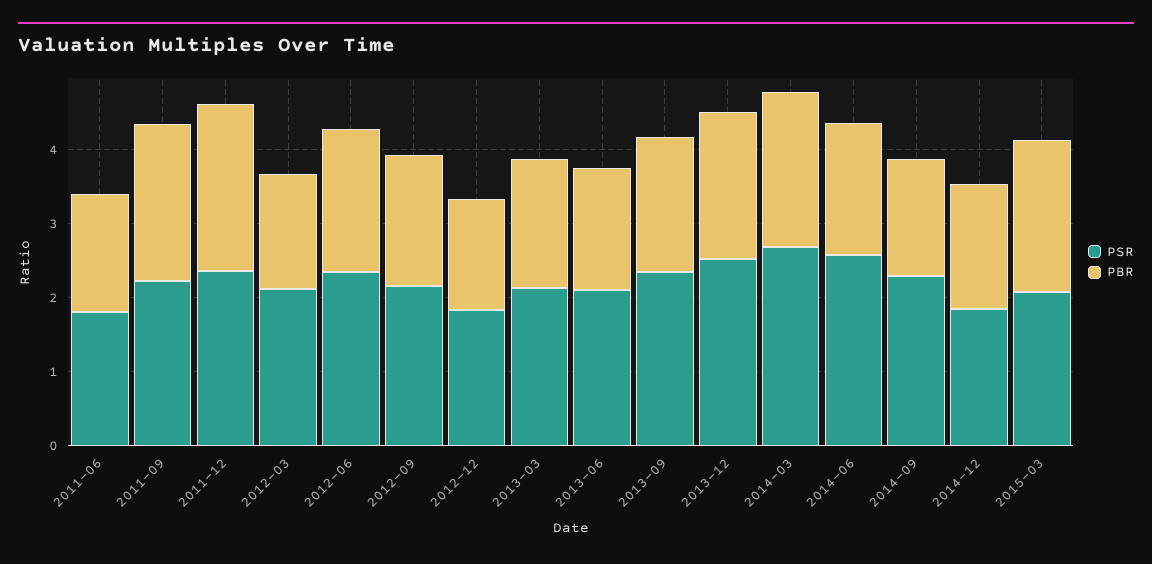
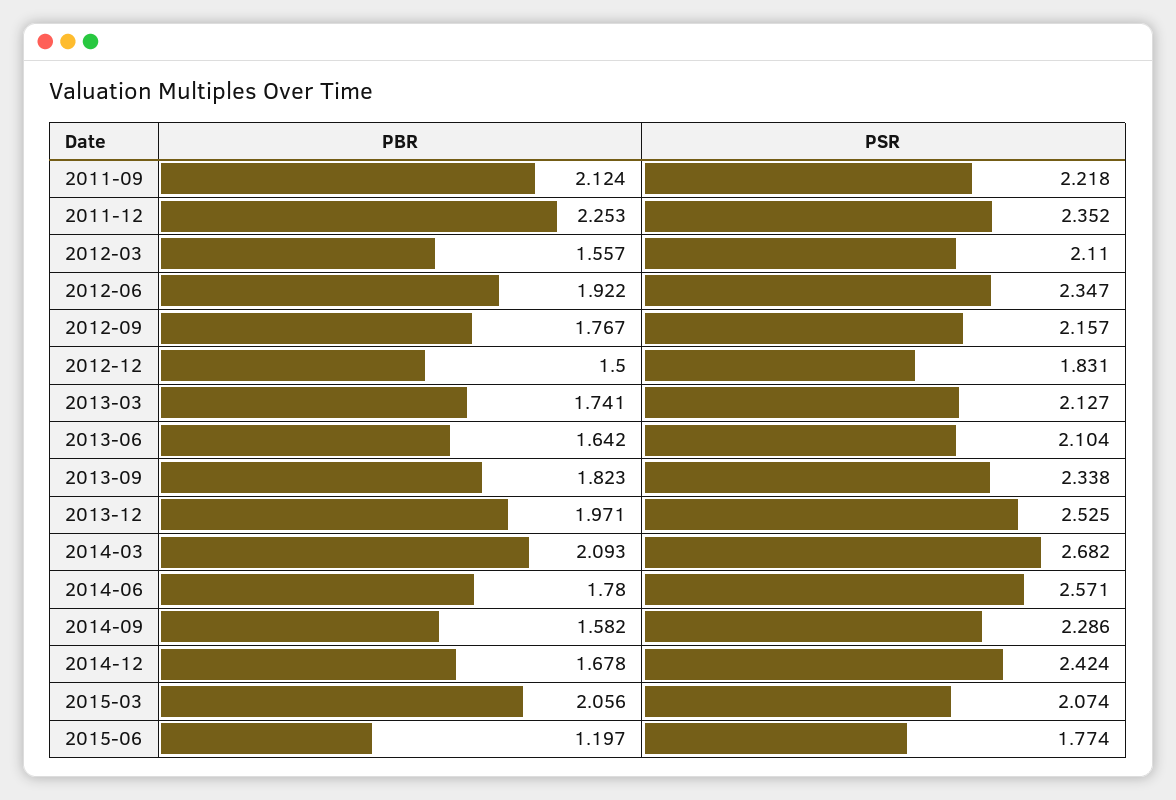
PSR, 2011-06: 1.8 -> none
PBR, 2011-06: 1.6 -> none
PSR, 2014-12: 1.8 -> 2.424
PBR, 2015-06: none -> 1.197
PSR, 2015-06: none -> 1.774

